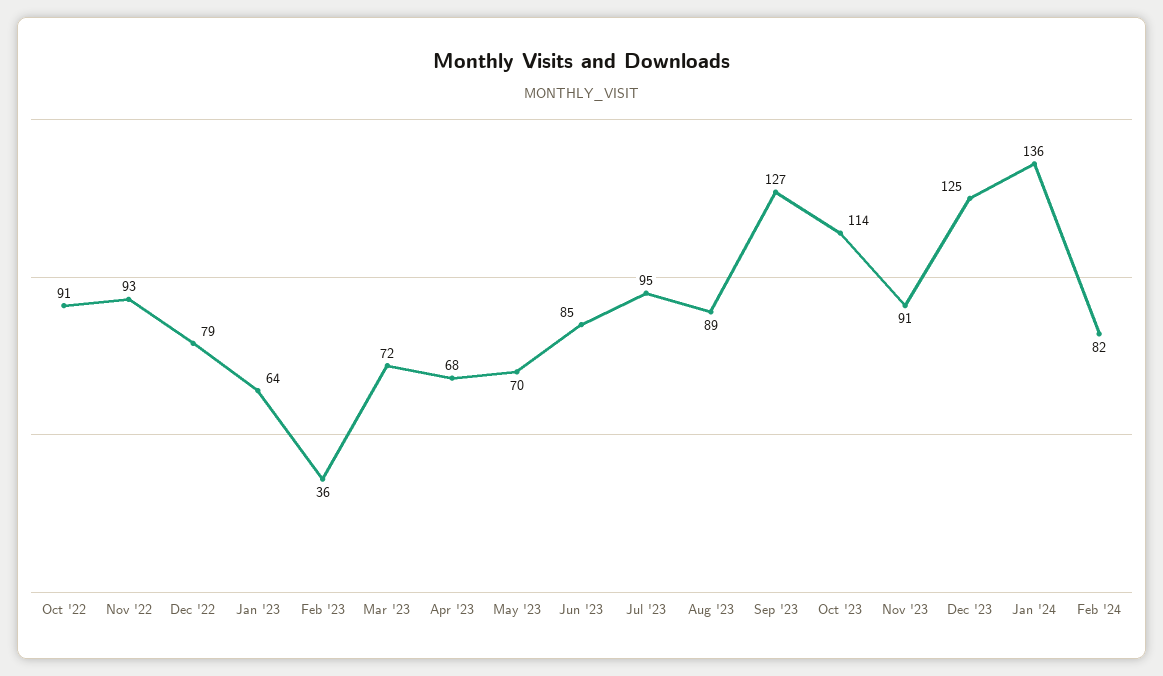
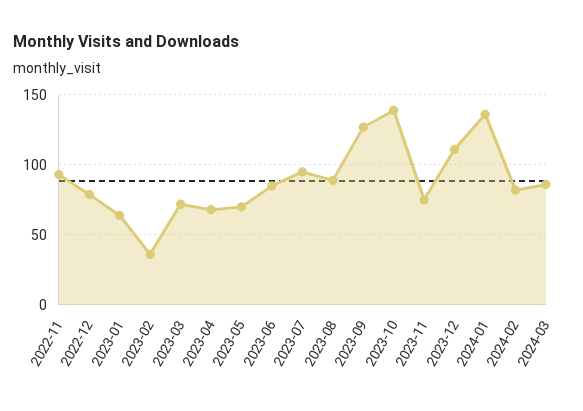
Oct '22: 91 -> none
Oct '23: 114 -> 140
Nov '23: 91 -> 75
Dec '23: 125 -> 110
2024-03: none -> 85

